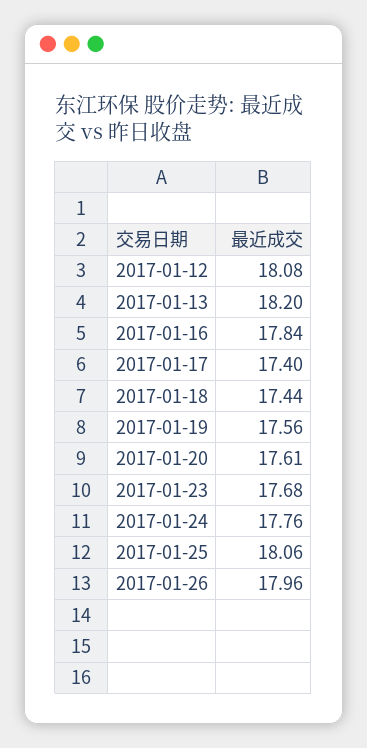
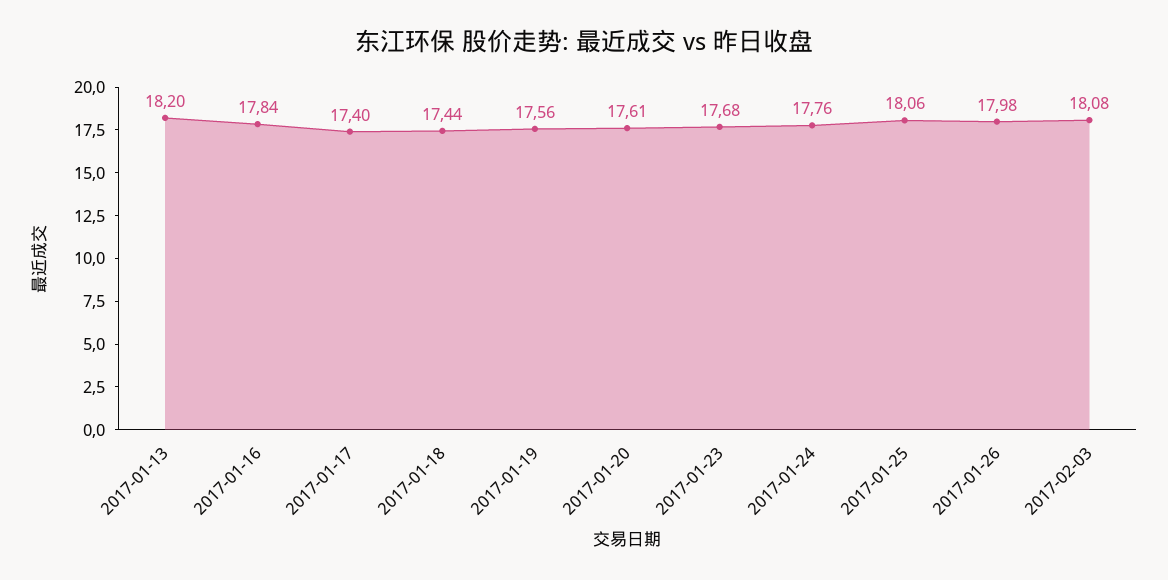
2017-01-12: 18.08 -> none
2017-01-26: 17.96 -> 17.98
2017-02-03: none -> 18.08

